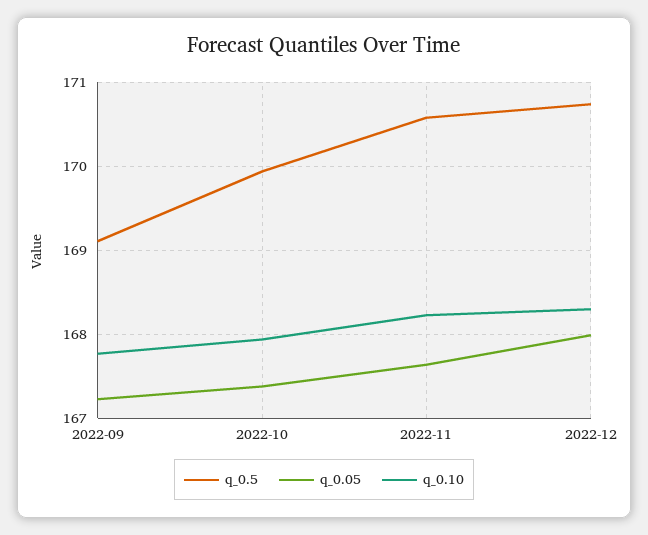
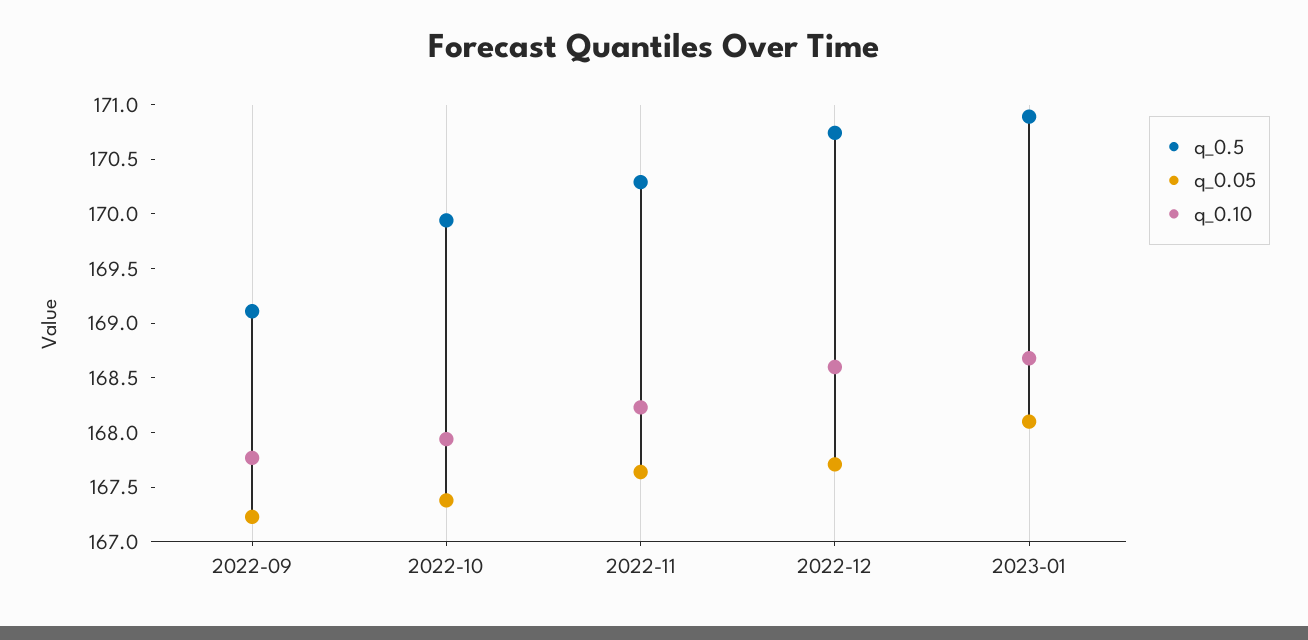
q_0.5, 2022-11: 170.6 -> 170.3
q_0.05, 2022-12: 168 -> 167.7
q_0.10, 2022-12: 168.3 -> 168.6
q_0.5, 2023-01: none -> 170.9
q_0.05, 2023-01: none -> 168.1
q_0.10, 2023-01: none -> 168.7

